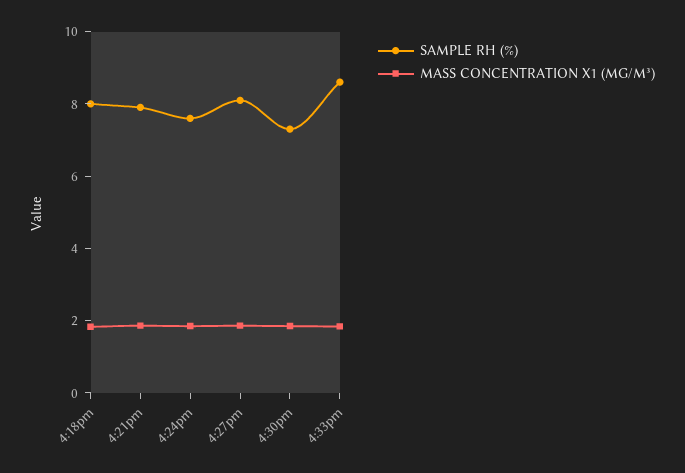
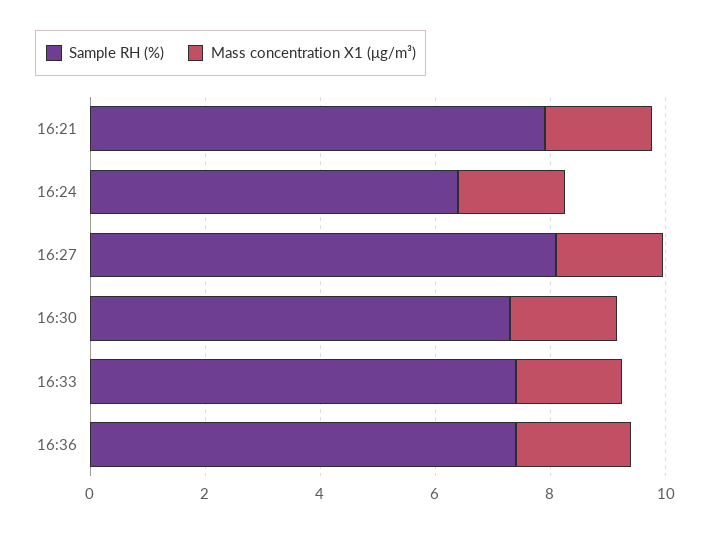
SAMPLE RH (%), 4:18pm: 8 -> none
MASS CONCENTRATION X1 (ΜG/M³), 4:18pm: 2 -> none
SAMPLE RH (%), 4:24pm: 7.5 -> 6.5
SAMPLE RH (%), 4:33pm: 8.5 -> 7.5
SAMPLE RH (%), 16:36: none -> 7.5
MASS CONCENTRATION X1 (ΜG/M³), 16:36: none -> 2

